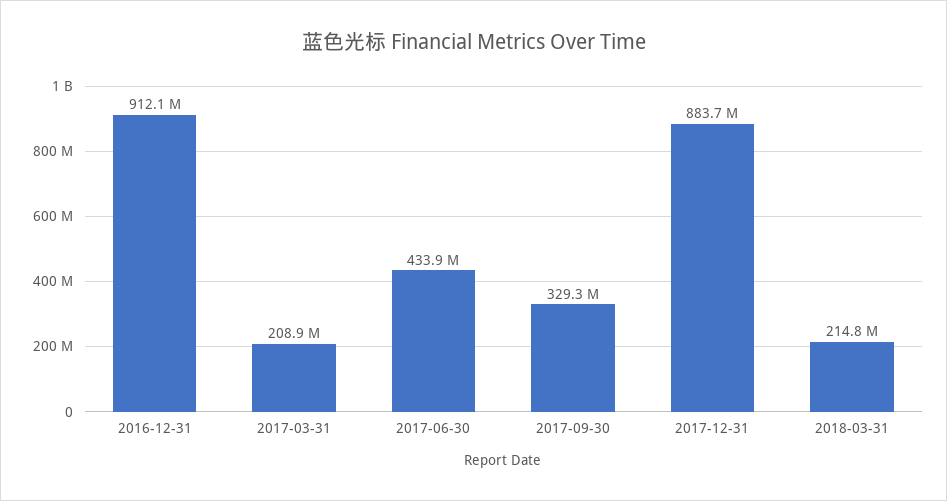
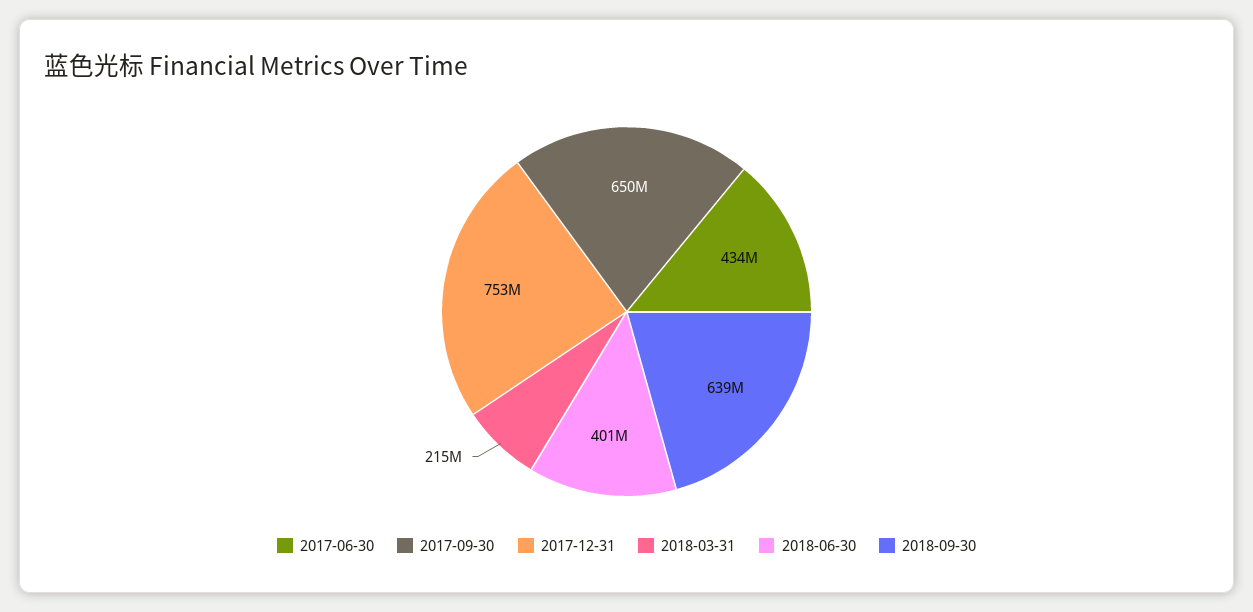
2016-12-31: 912100000 -> none
2017-03-31: 208900000 -> none
2017-09-30: 329300000 -> 650000000
2017-12-31: 883700000 -> 753000000
2018-06-30: none -> 401000000
2018-09-30: none -> 639000000

